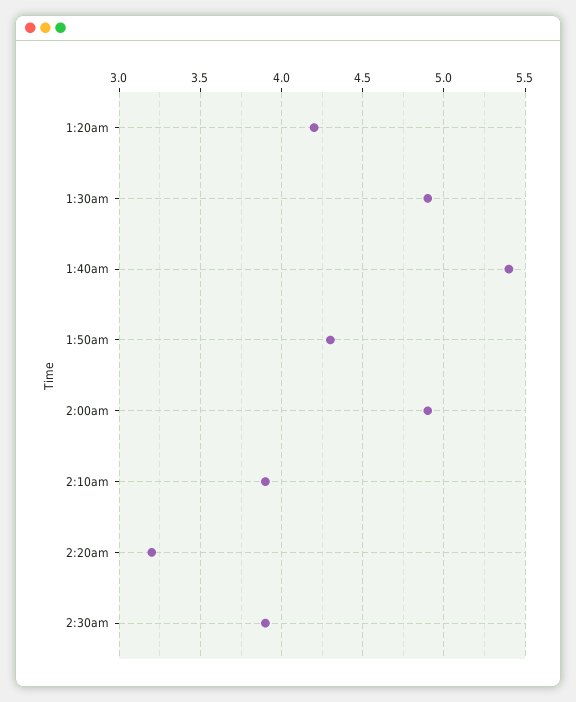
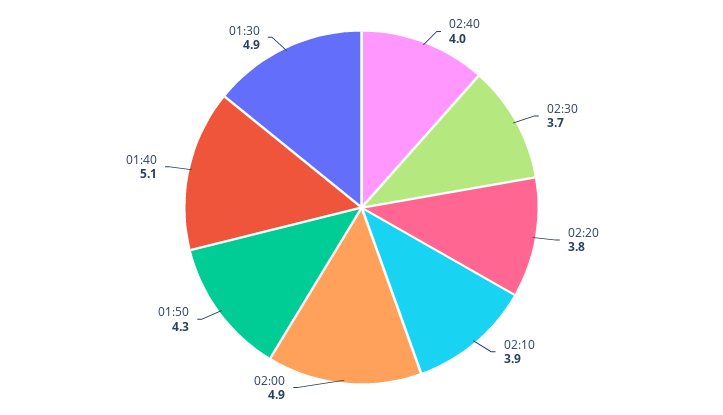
1:20am: 4.2 -> none
1:40am: 5.4 -> 5.1
2:20am: 3.2 -> 3.8
2:30am: 3.9 -> 3.7
02:40: none -> 4

